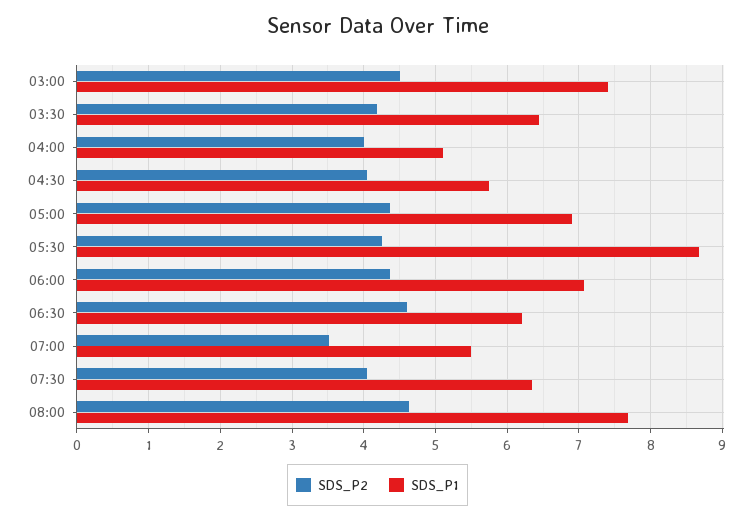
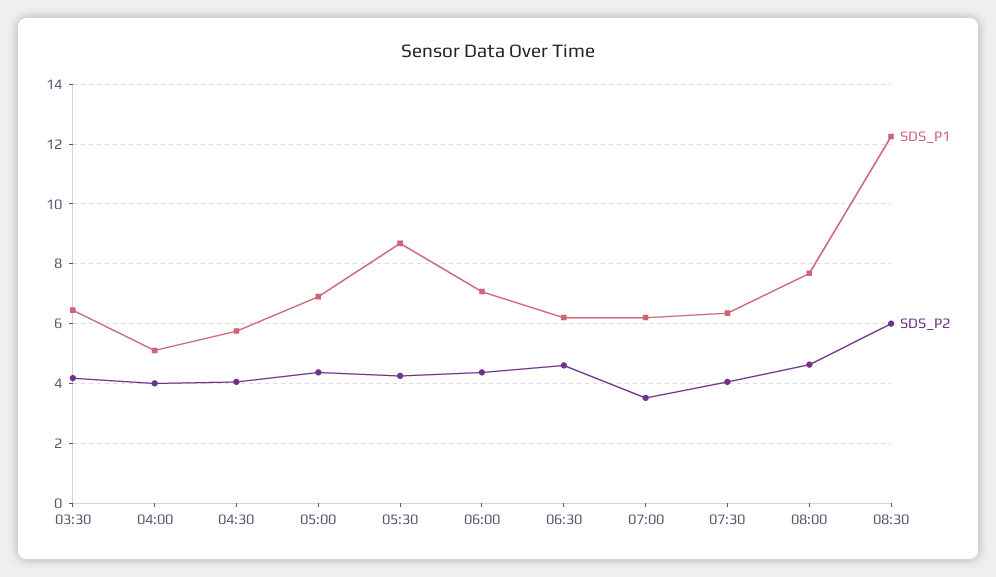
SDS_P2, 03:00: 4.5 -> none
SDS_P1, 03:00: 7.4 -> none
SDS_P1, 07:00: 5.5 -> 6.25
SDS_P1, 08:30: none -> 12.25
SDS_P2, 08:30: none -> 6

